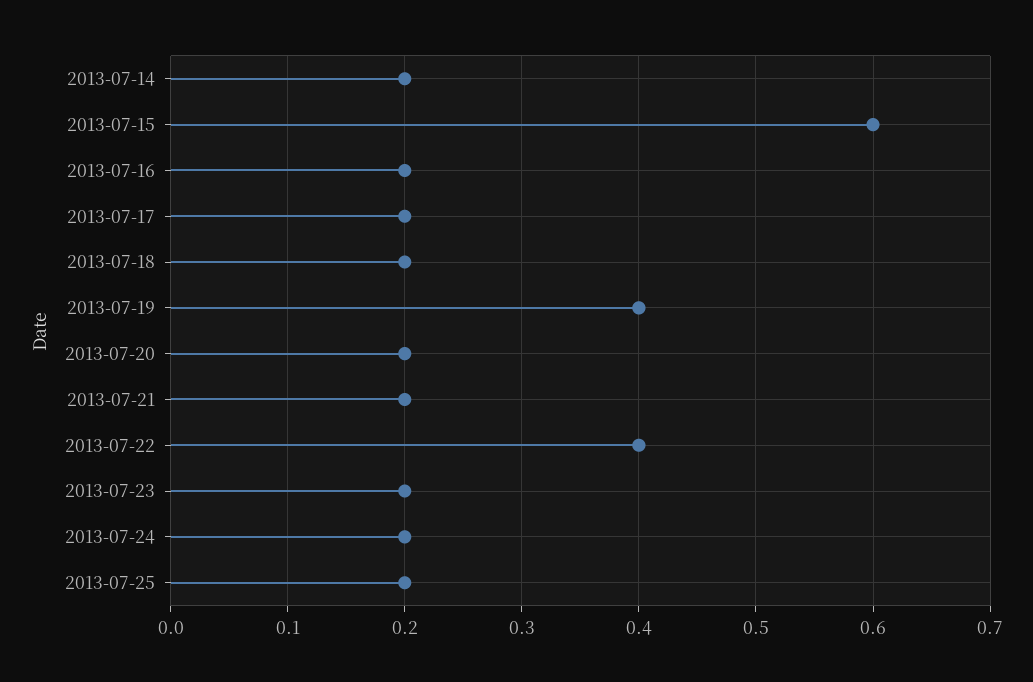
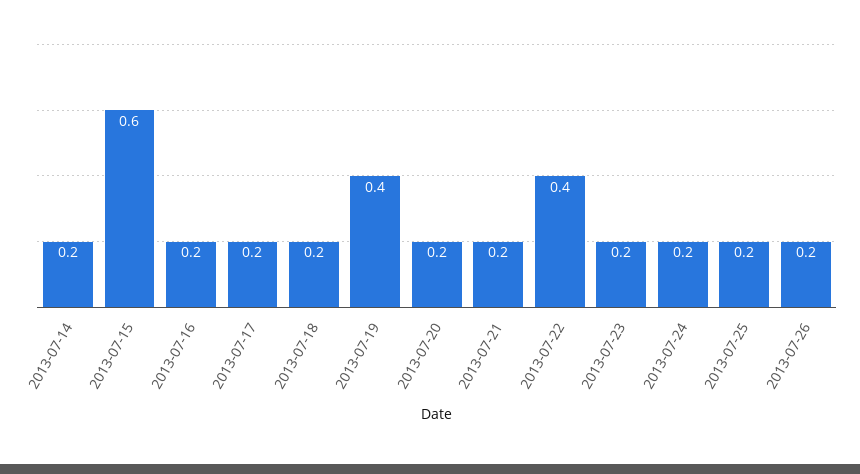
2013-07-26: none -> 0.2

